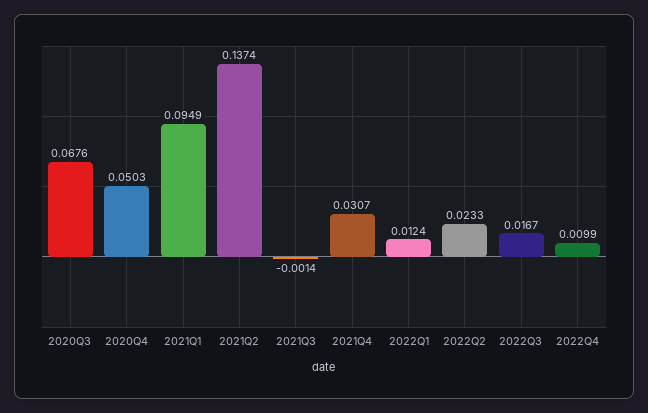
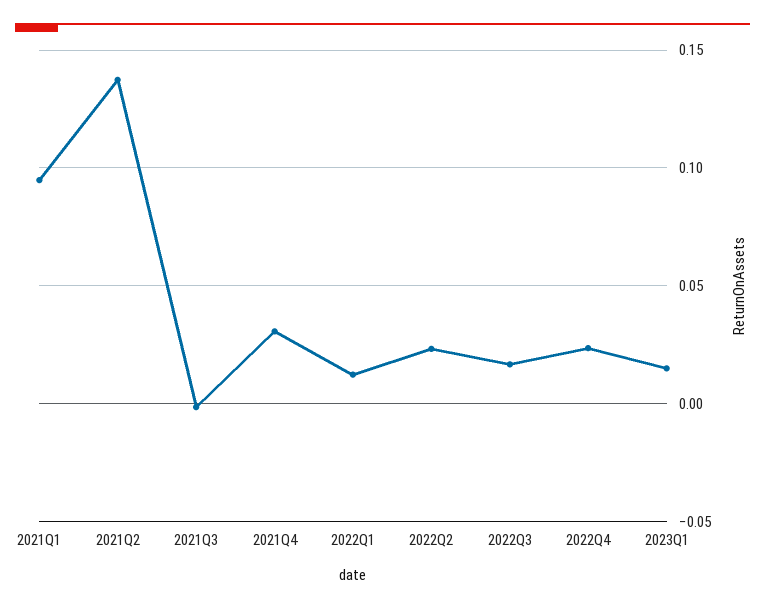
2020Q3: 0.0676 -> none
2020Q4: 0.0503 -> none
2022Q4: 0.0099 -> 0.025
2023Q1: none -> 0.015

